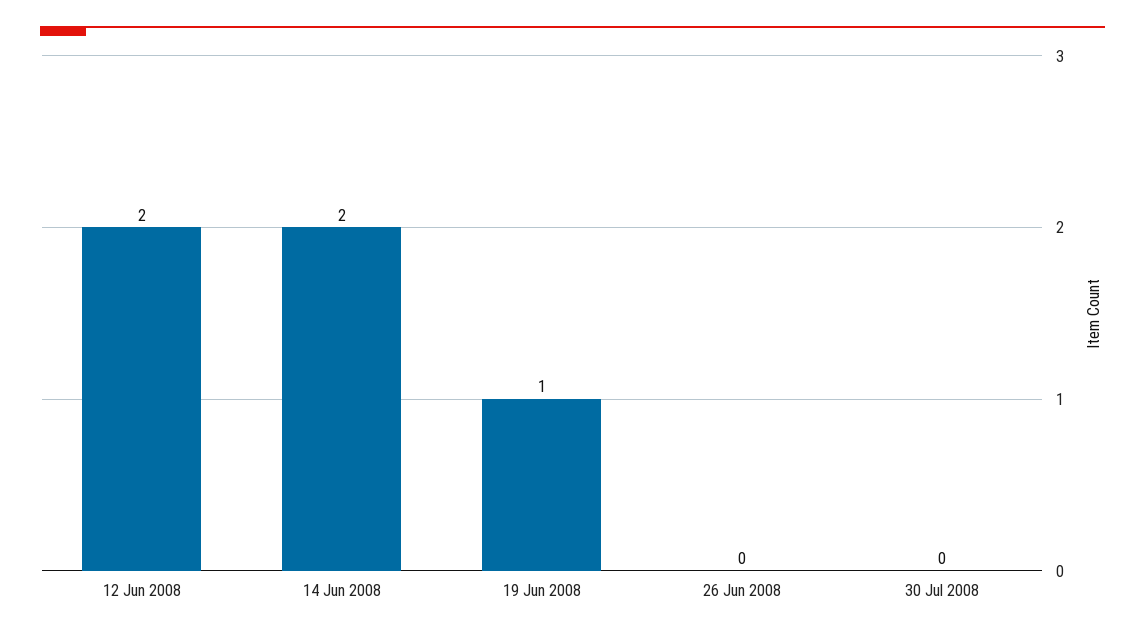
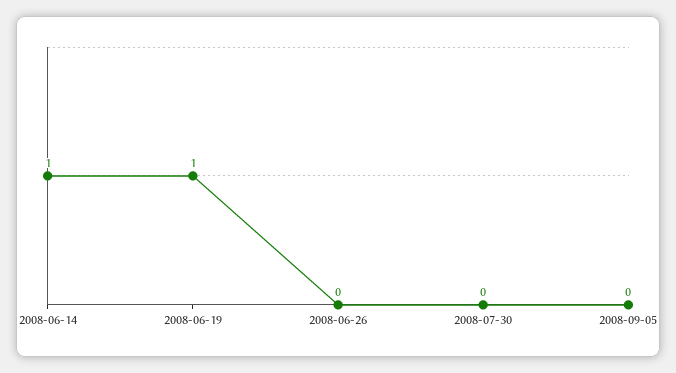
12 Jun 2008: 2 -> none
14 Jun 2008: 2 -> 1
2008-09-05: none -> 0

